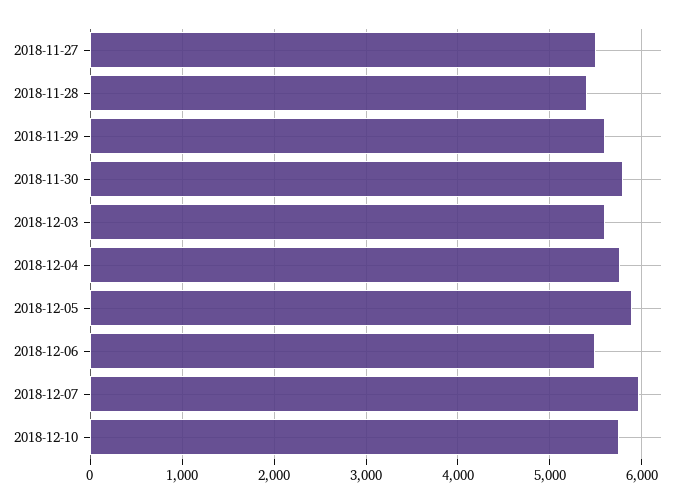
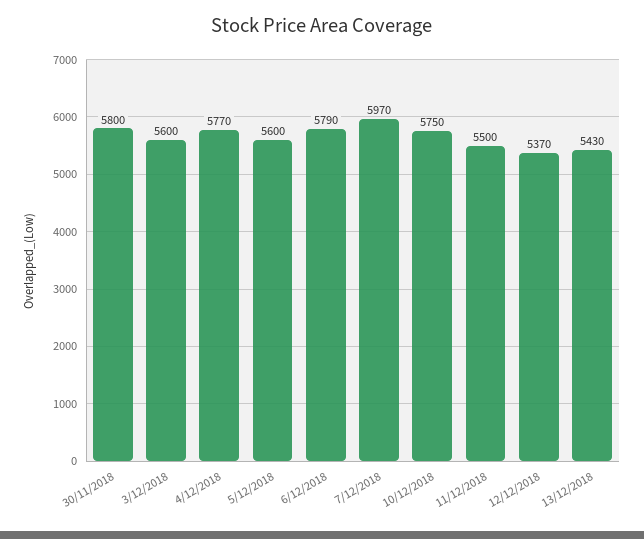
2018-11-27: 5500 -> none
2018-11-28: 5400 -> none
2018-11-29: 5600 -> none
2018-12-05: 5900 -> 5600
2018-12-06: 5500 -> 5790
11/12/2018: none -> 5500
12/12/2018: none -> 5370
13/12/2018: none -> 5430

